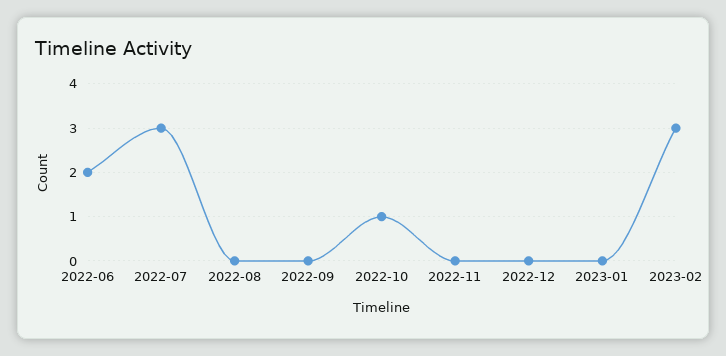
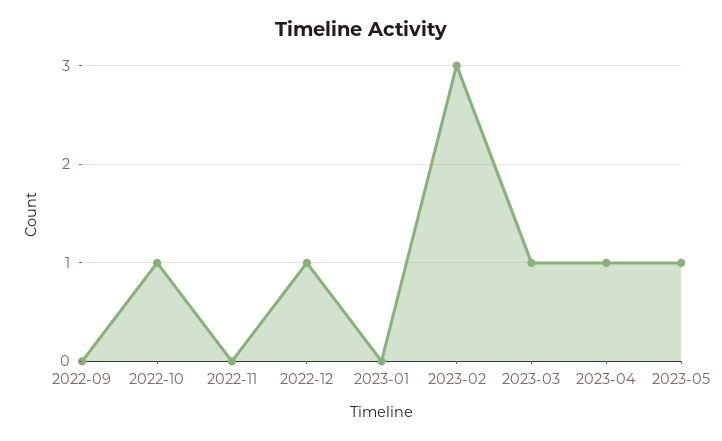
2022-06: 2 -> none
2022-07: 3 -> none
2022-08: 0 -> none
2022-12: 0 -> 1
2023-03: none -> 1
2023-04: none -> 1
2023-05: none -> 1

